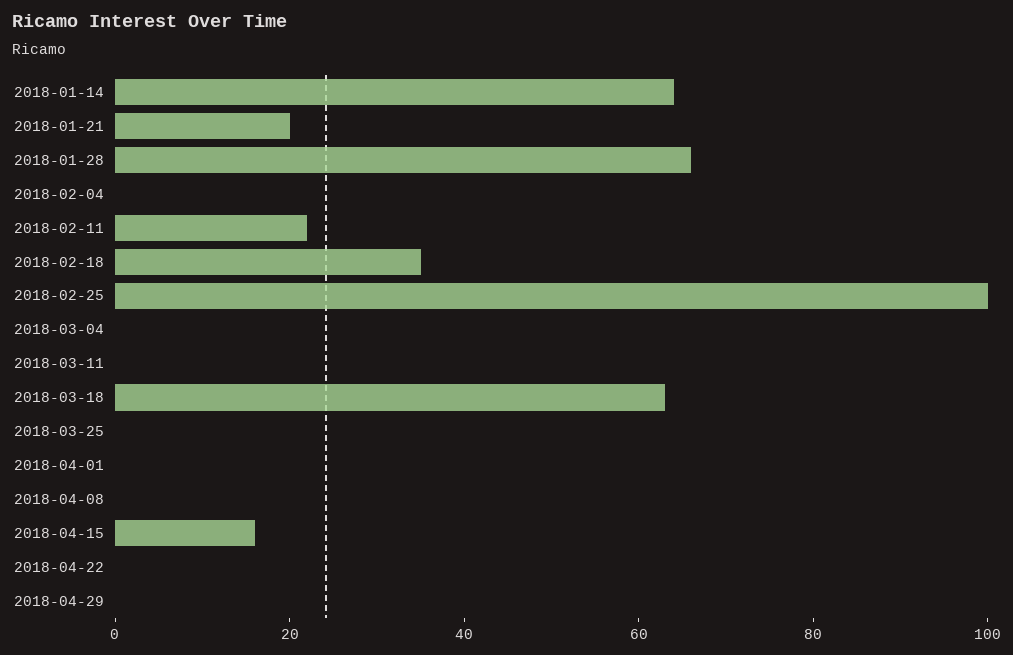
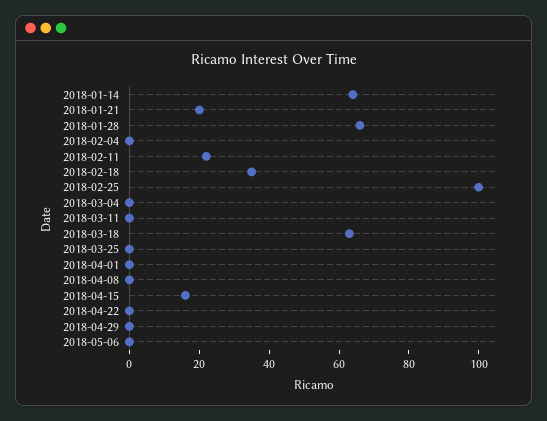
2018-05-06: none -> 0

